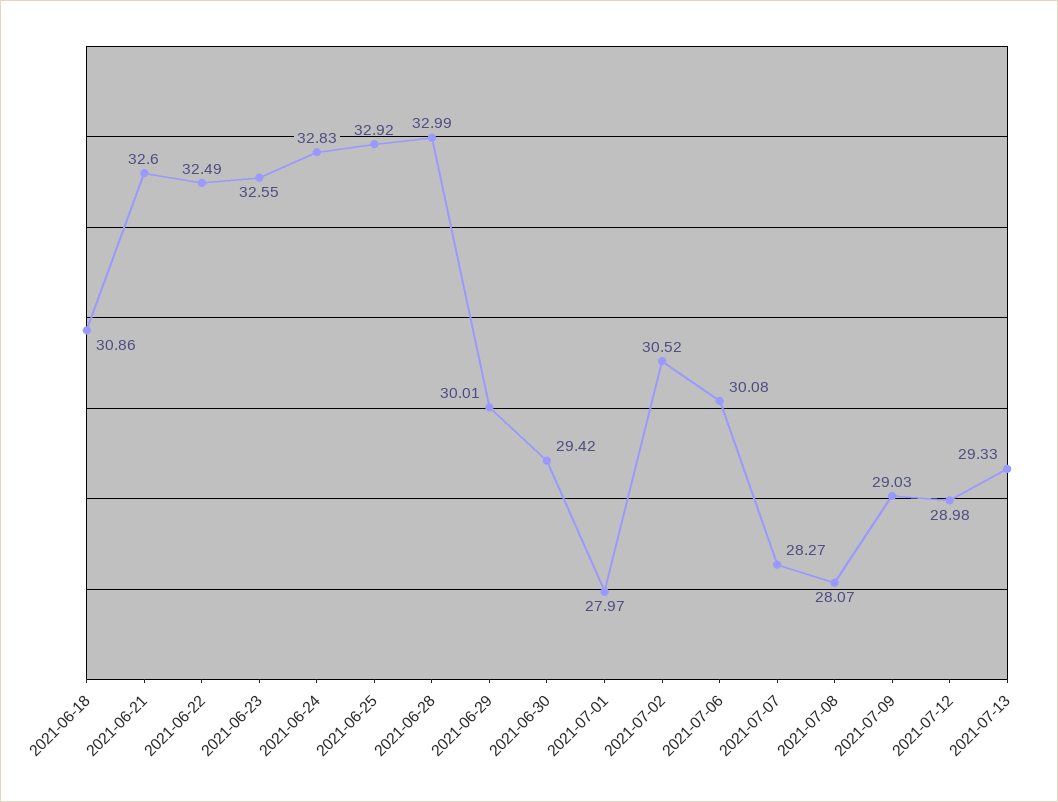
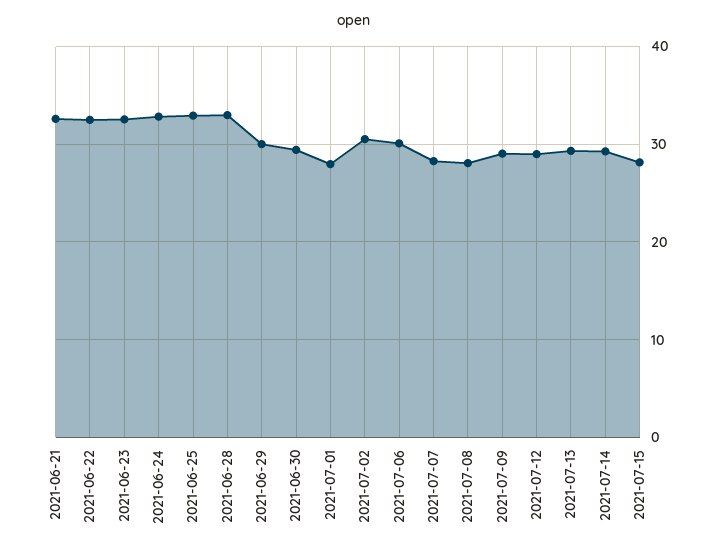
2021-06-18: 30.86 -> none
2021-07-14: none -> 29
2021-07-15: none -> 28

